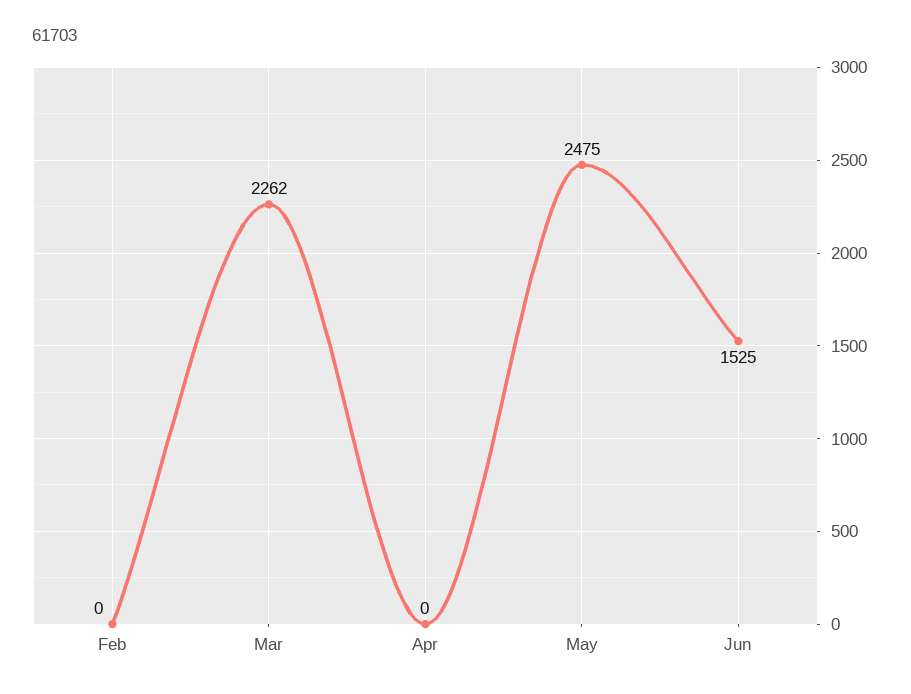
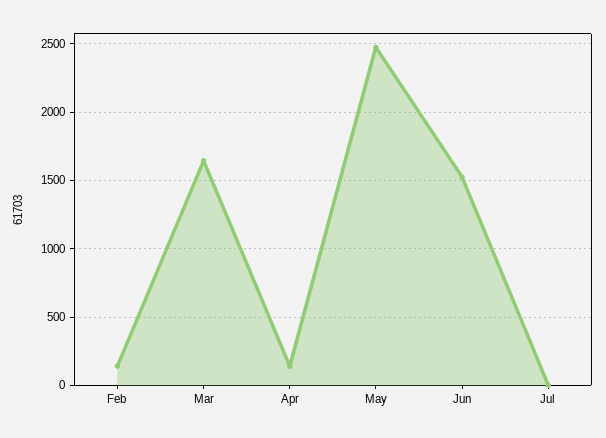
Feb: 0 -> 150
Mar: 2262 -> 1650
Apr: 0 -> 150
Jul: none -> 0

